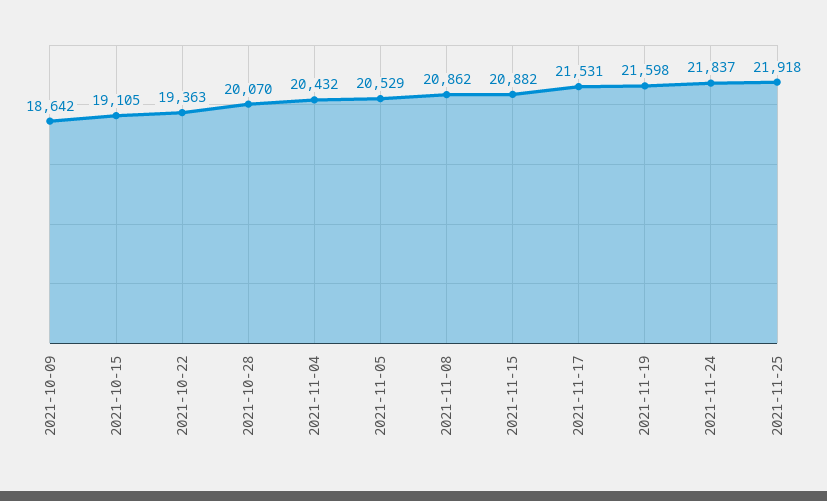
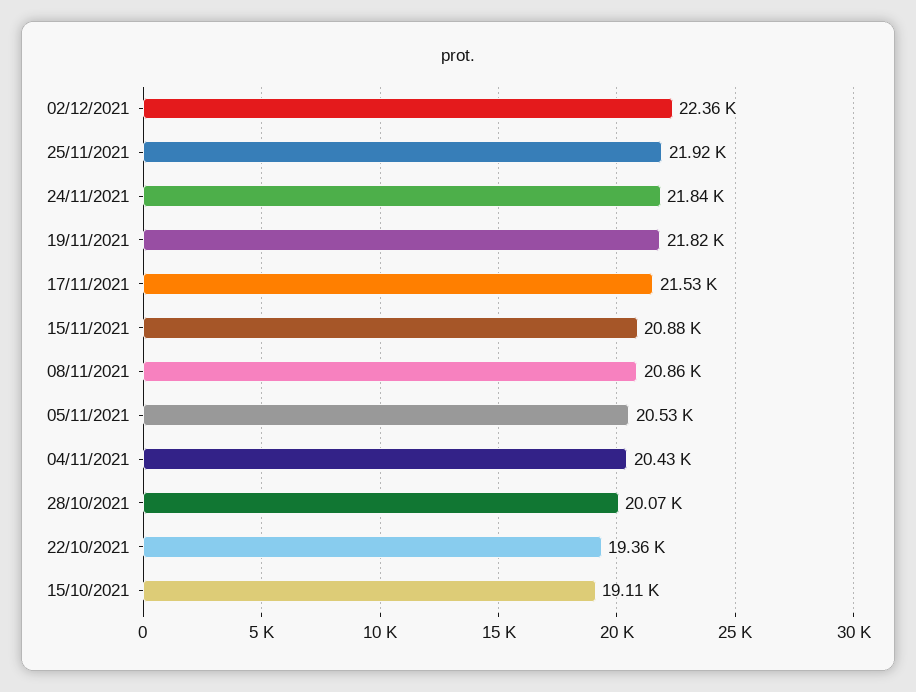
2021-10-09: 18642 -> none
2021-11-19: 21598 -> 21820
02/12/2021: none -> 22360

